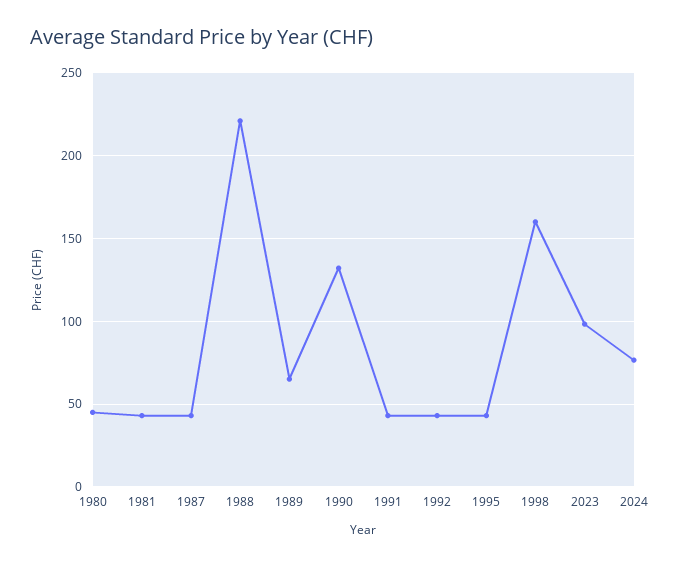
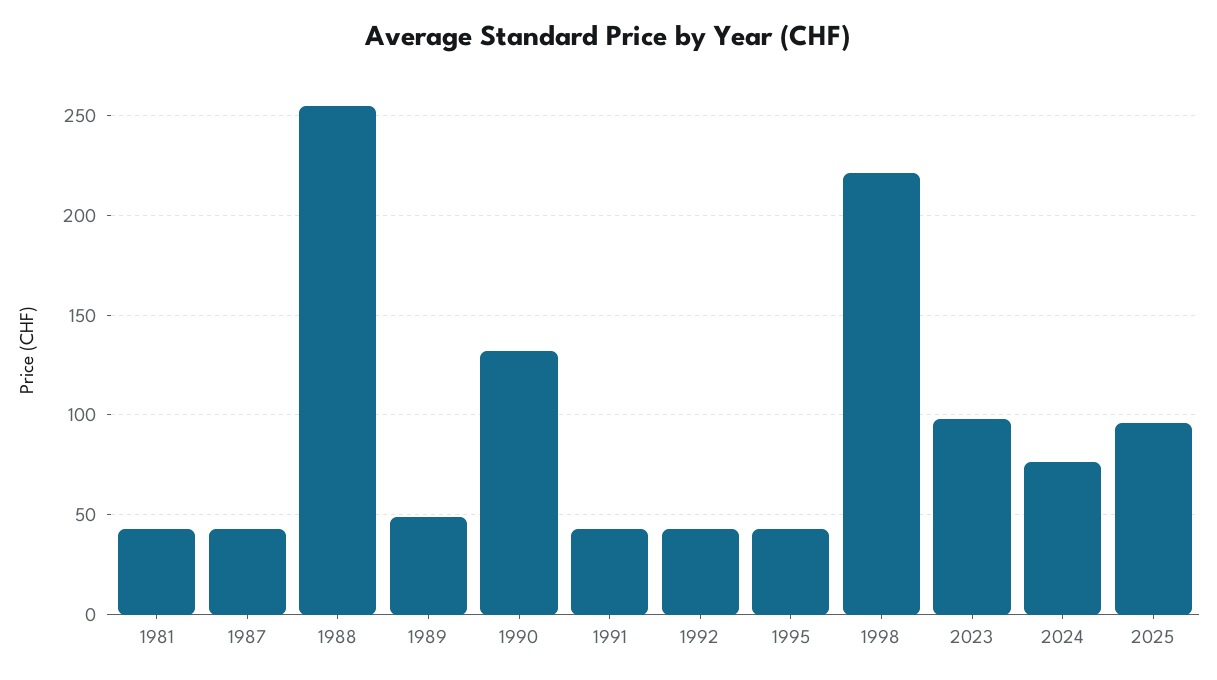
1980: 45 -> none
1988: 220 -> 255
1989: 65 -> 50
1998: 160 -> 220
2025: none -> 95

